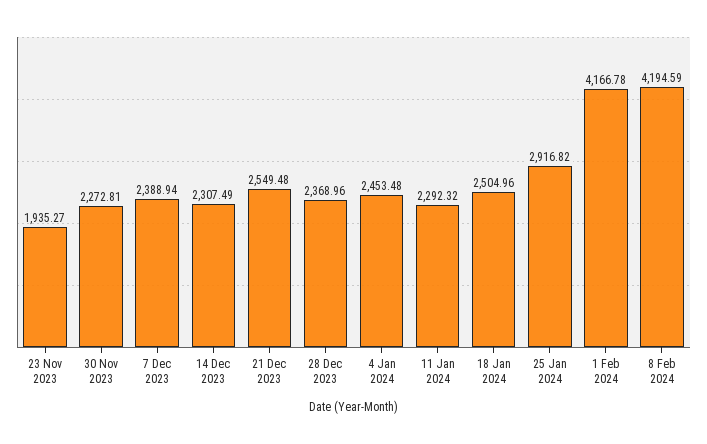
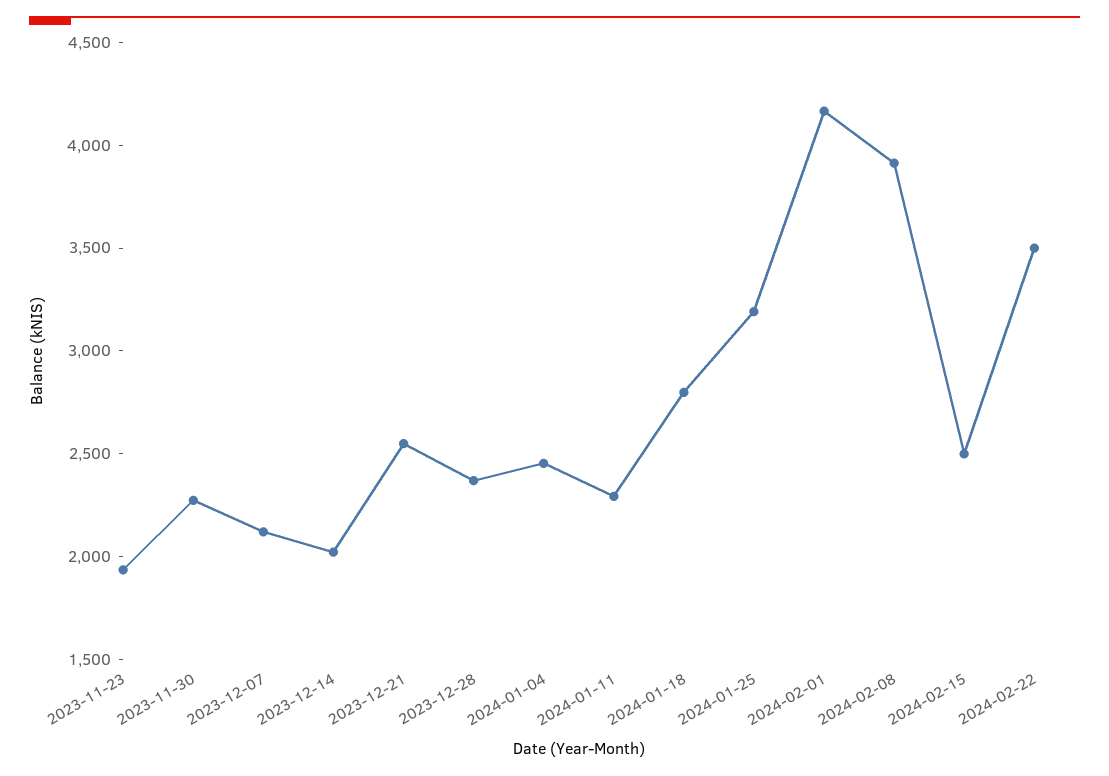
7 Dec 2023: 2388.94 -> 2100
14 Dec 2023: 2307.49 -> 2000
18 Jan 2024: 2504.96 -> 2800
25 Jan 2024: 2916.82 -> 3200
8 Feb 2024: 4194.59 -> 3900
2024-02-15: none -> 2500
2024-02-22: none -> 3500

